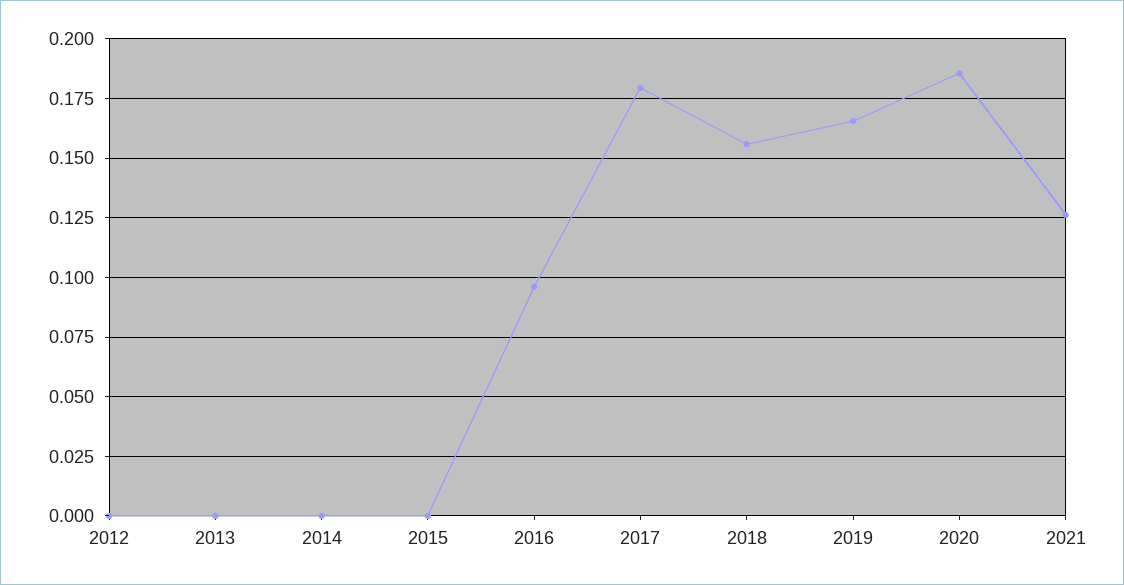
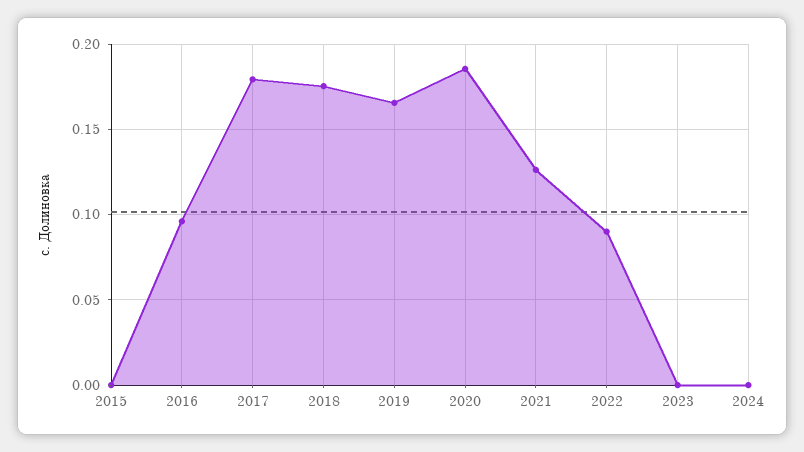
2012: 0 -> none
2013: 0 -> none
2014: 0 -> none
2018: 0.155 -> 0.175
2022: none -> 0.09
2023: none -> 0
2024: none -> 0

